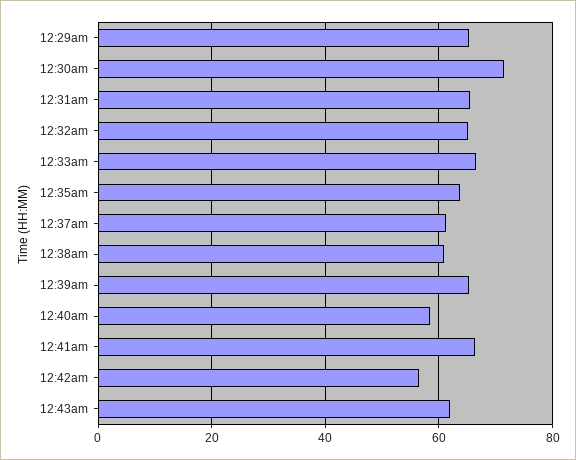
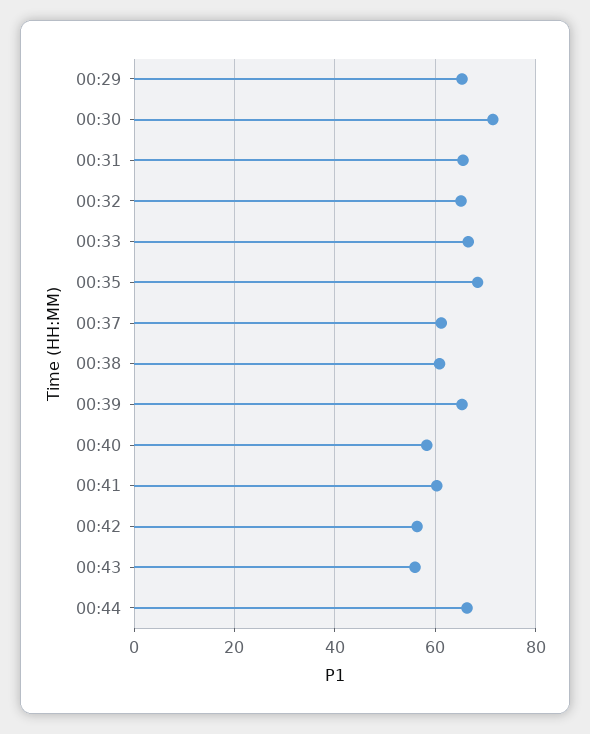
12:35am: 64 -> 68
12:41am: 66 -> 60
12:43am: 62 -> 56
00:44: none -> 66

